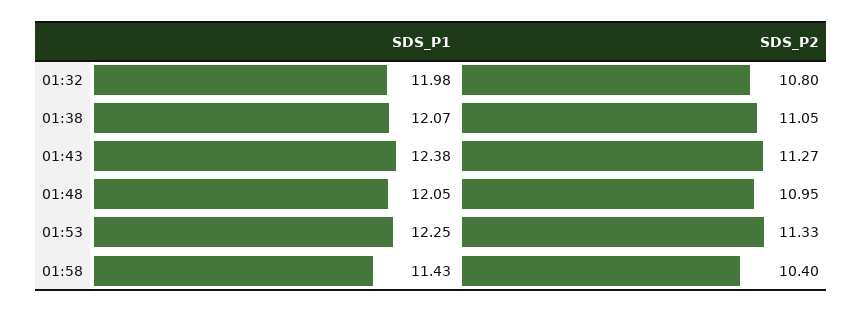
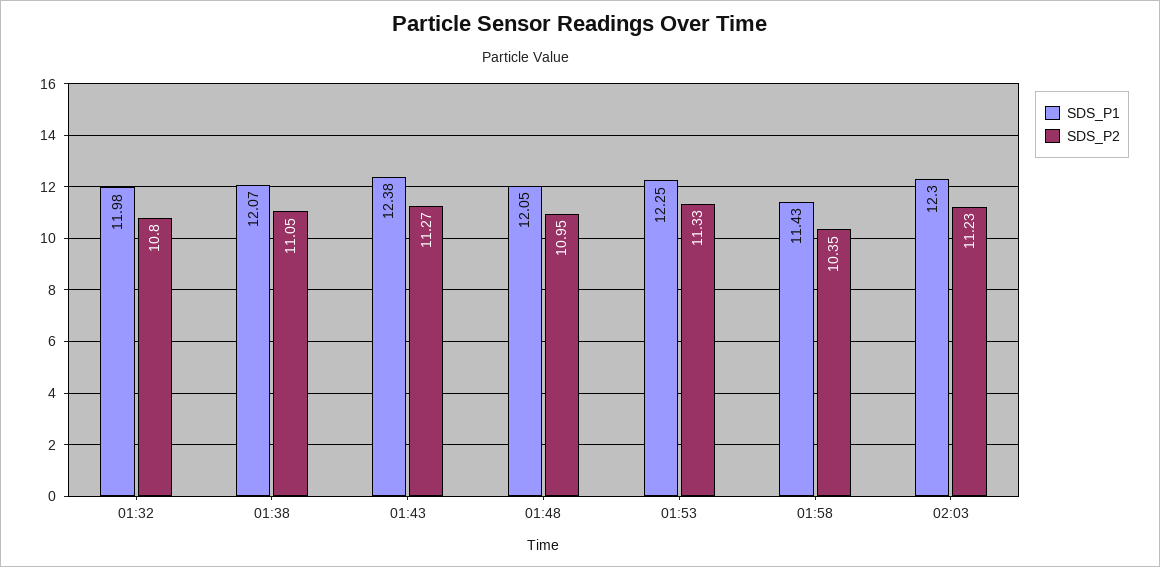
SDS_P2, 01:58: 10.4 -> 10.35
SDS_P1, 02:03: none -> 12.3
SDS_P2, 02:03: none -> 11.23

